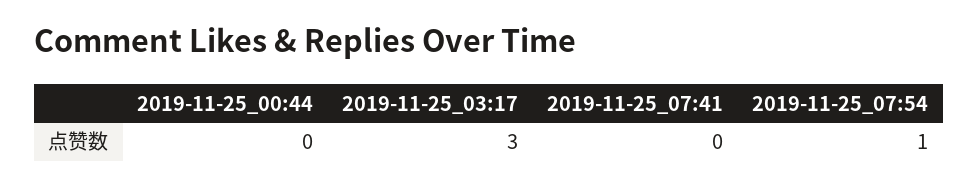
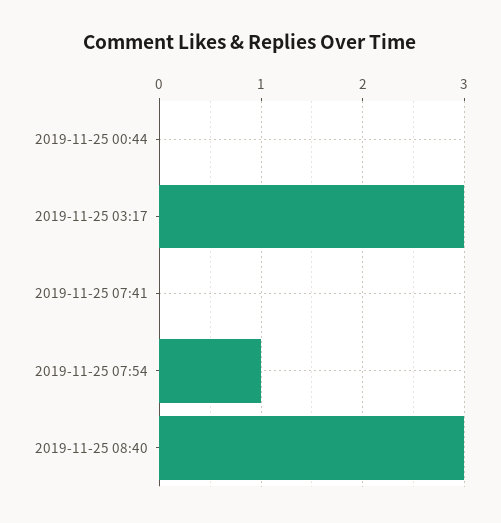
2019-11-25 08:40: none -> 3

